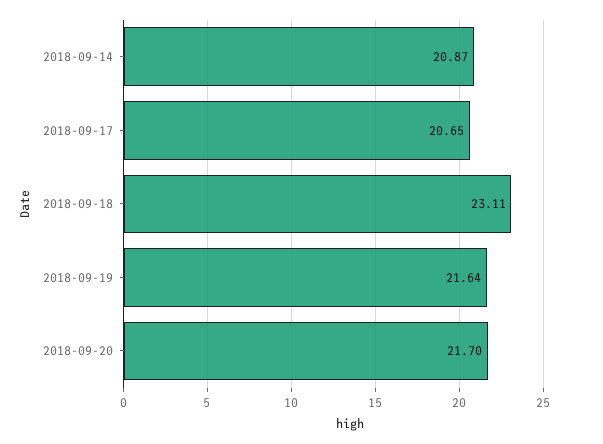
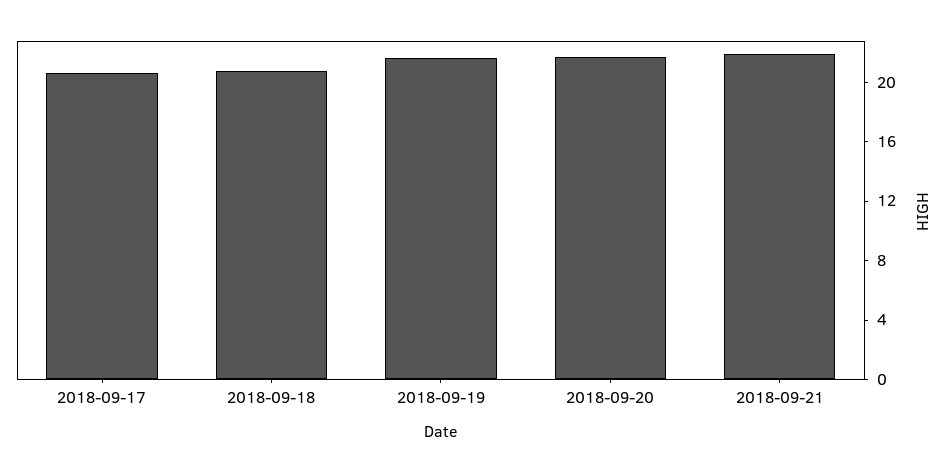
2018-09-14: 20.87 -> none
2018-09-18: 23.11 -> 21
2018-09-21: none -> 22

